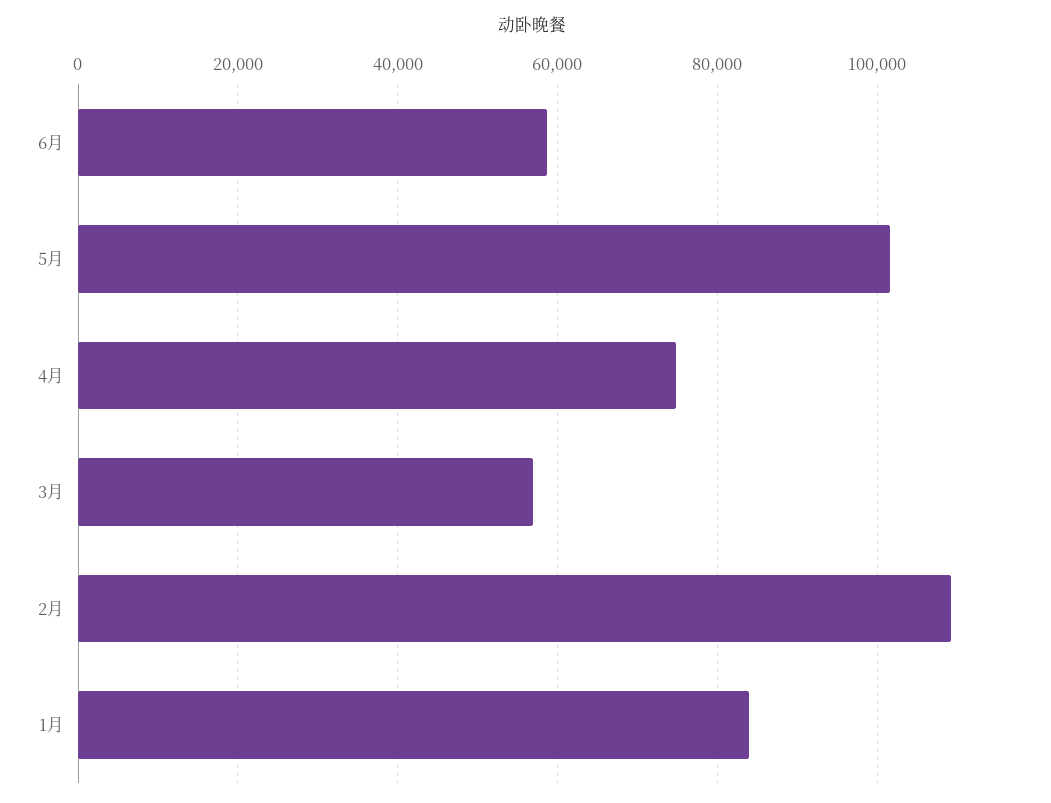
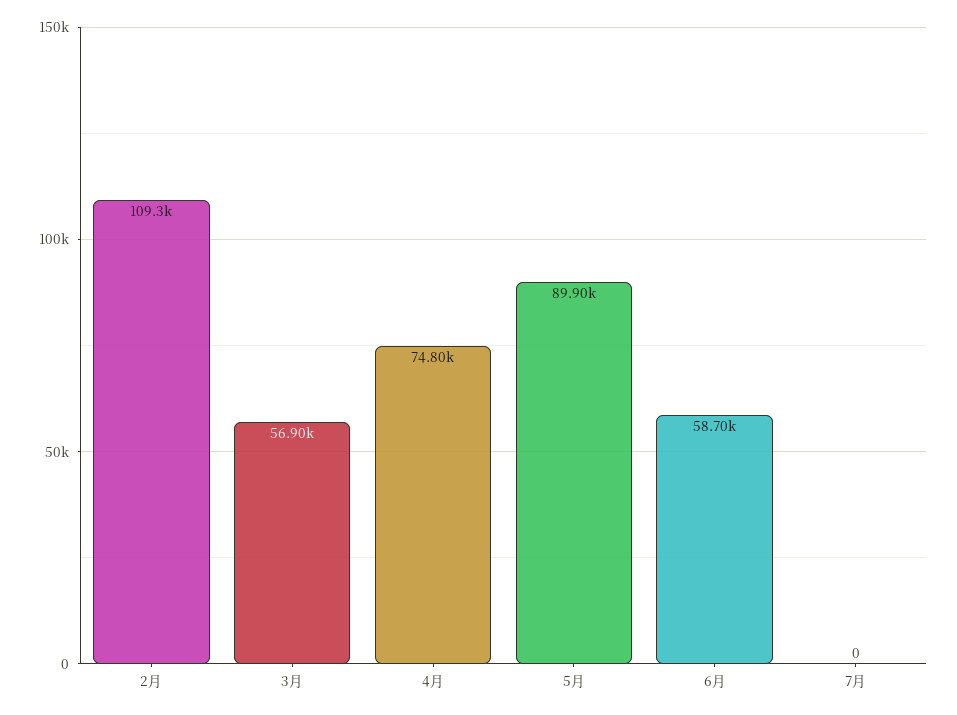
5月: 102000 -> 89900
1月: 84000 -> none
7月: none -> 0

